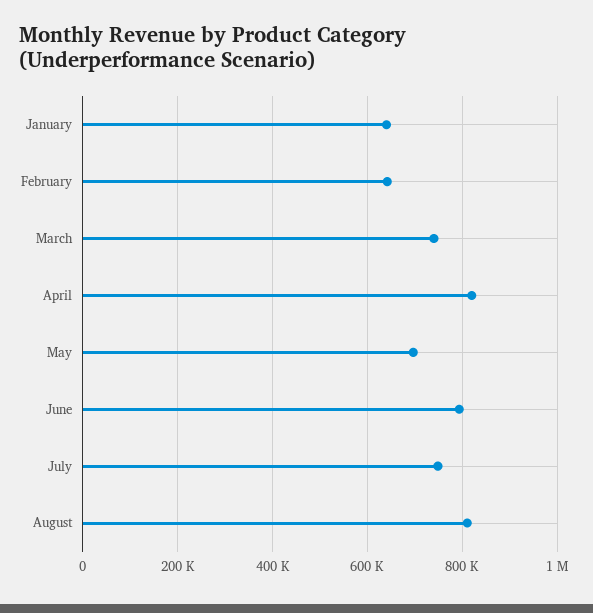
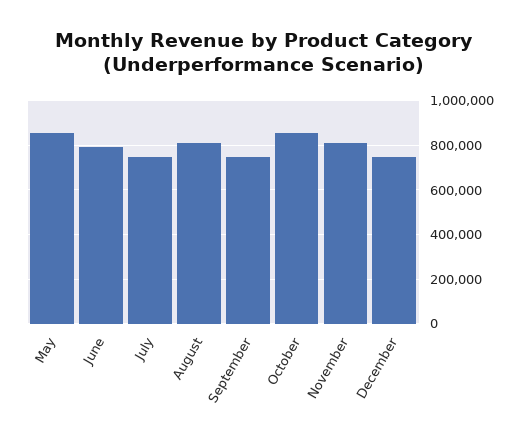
January: 640000 -> none
February: 640000 -> none
March: 740000 -> none
April: 820000 -> none
May: 700000 -> 850000
September: none -> 750000
October: none -> 850000
November: none -> 800000
December: none -> 750000

